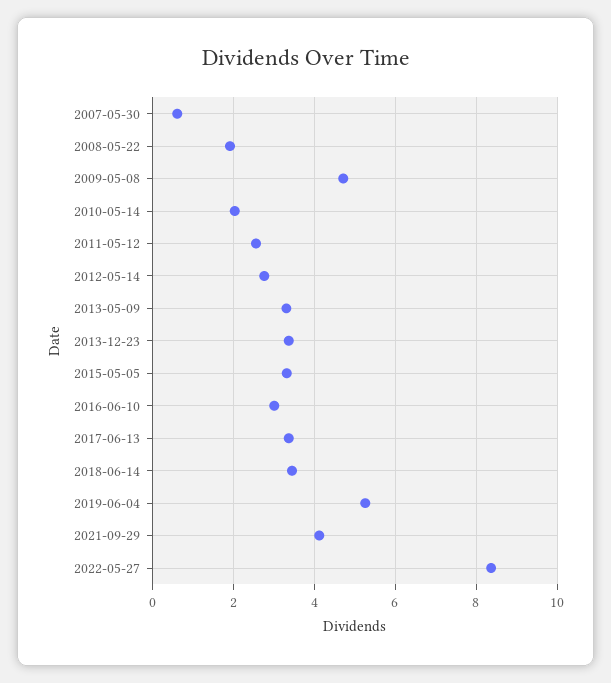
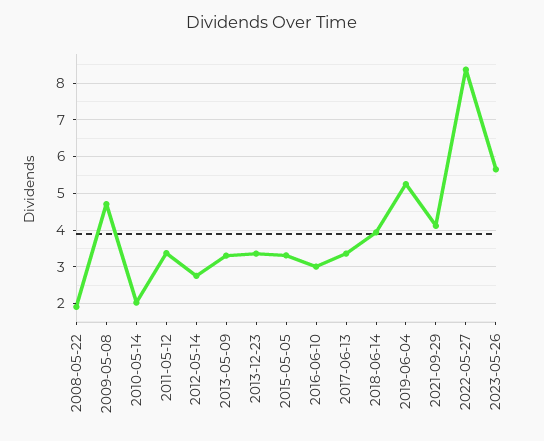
2007-05-30: 0.6 -> none
2011-05-12: 2.6 -> 3.4
2018-06-14: 3.4 -> 4
2023-05-26: none -> 5.6

